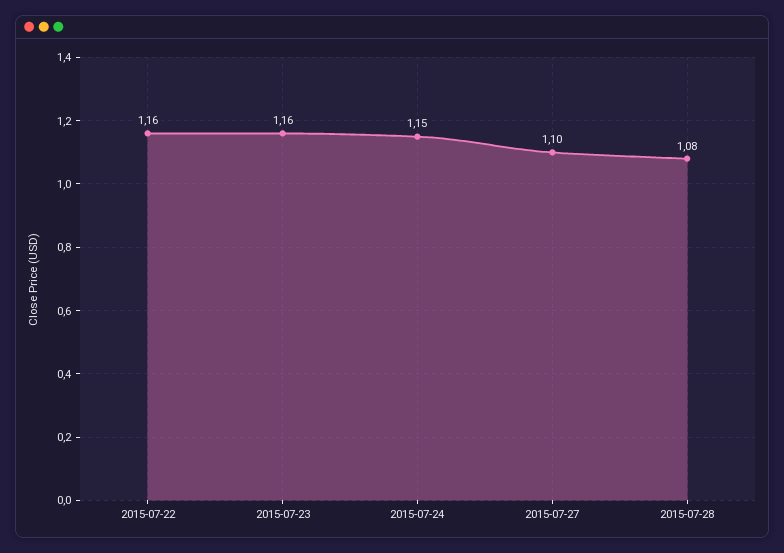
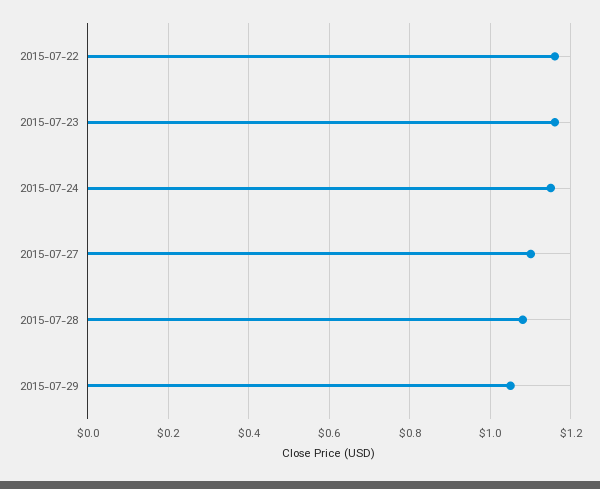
2015-07-29: none -> 1.05

